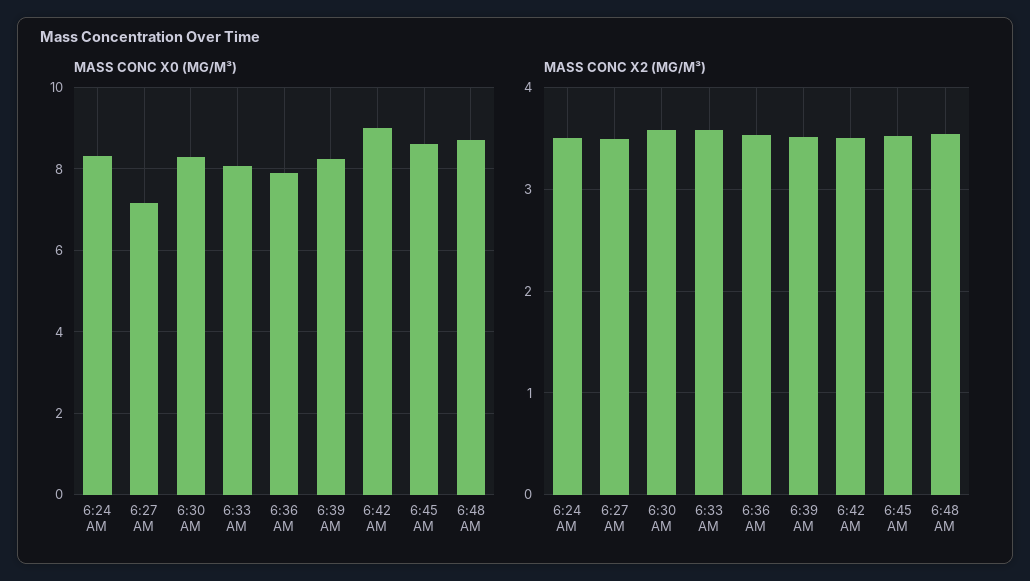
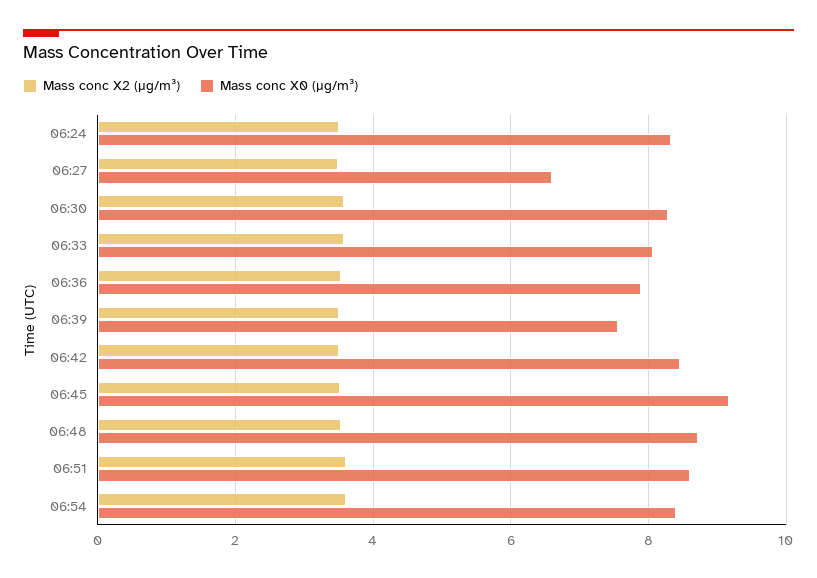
MASS CONC X0 (ΜG/M³), 6:27 AM: 7.2 -> 6.6
MASS CONC X0 (ΜG/M³), 6:39 AM: 8.2 -> 7.6
MASS CONC X0 (ΜG/M³), 6:42 AM: 9 -> 8.4
MASS CONC X0 (ΜG/M³), 6:45 AM: 8.6 -> 9.2
MASS CONC X2 (ΜG/M³), 06:51: none -> 3.6
MASS CONC X0 (ΜG/M³), 06:51: none -> 8.6
MASS CONC X2 (ΜG/M³), 06:54: none -> 3.6
MASS CONC X0 (ΜG/M³), 06:54: none -> 8.4

